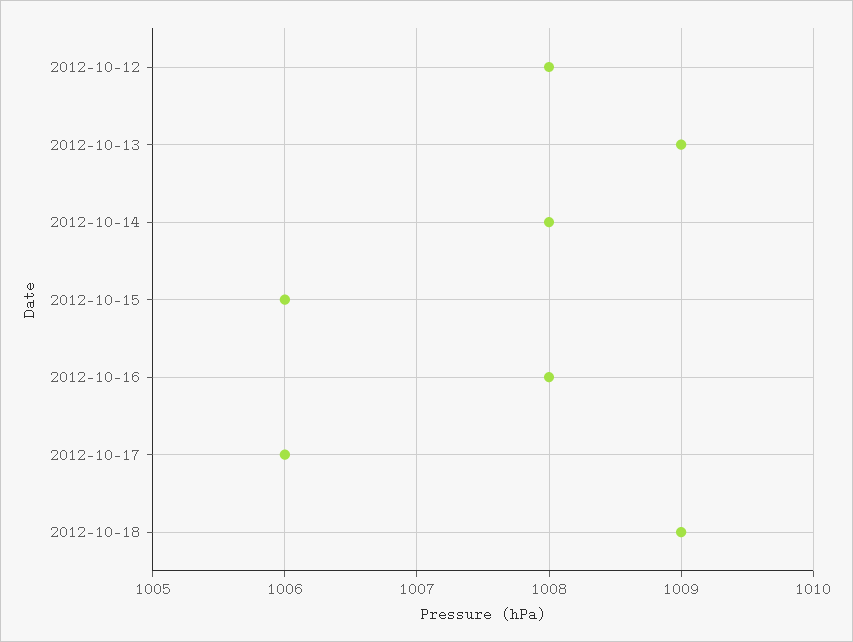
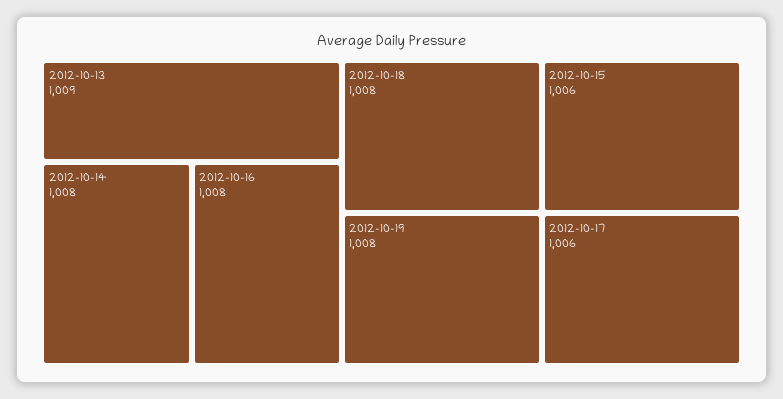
2012-10-12: 1008 -> none
2012-10-18: 1009 -> 1008
2012-10-19: none -> 1008

